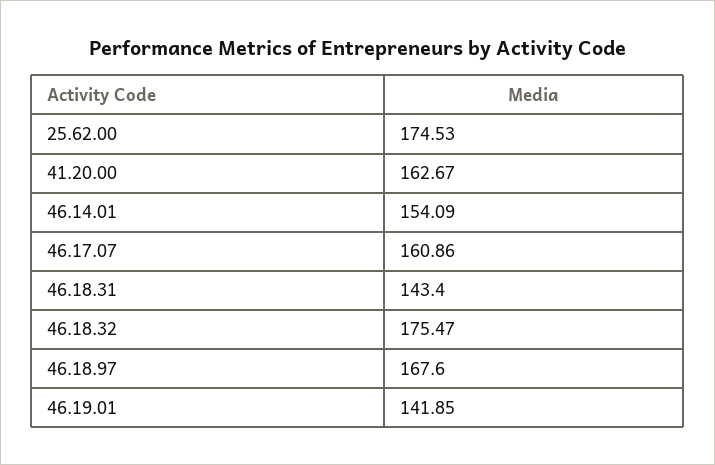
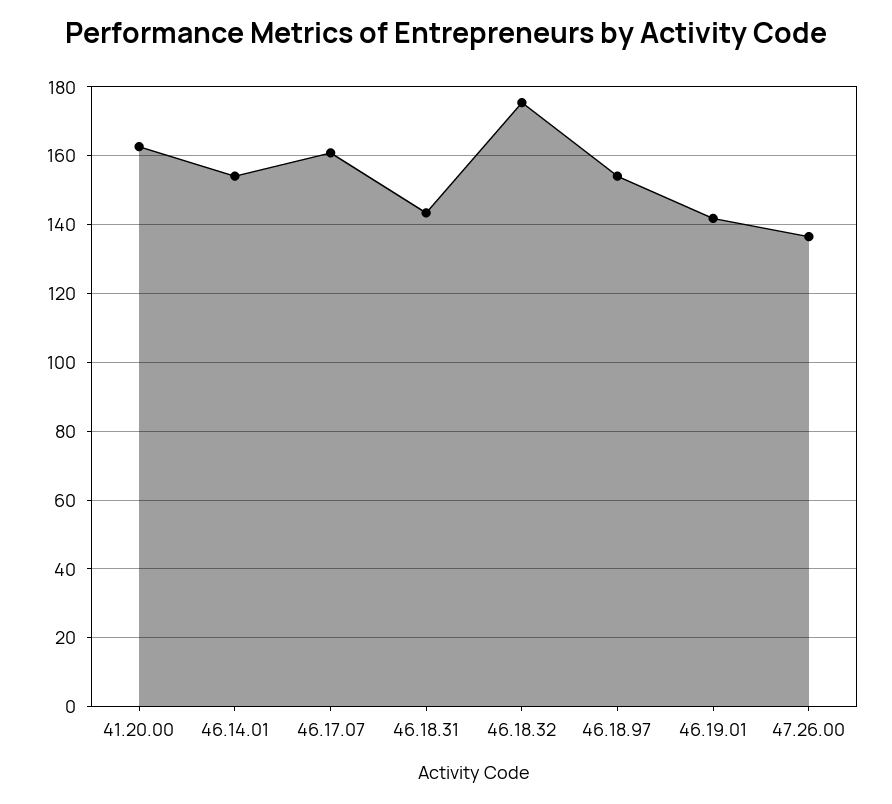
25.62.00: 174.53 -> none
46.18.97: 167.6 -> 154
47.26.00: none -> 136

